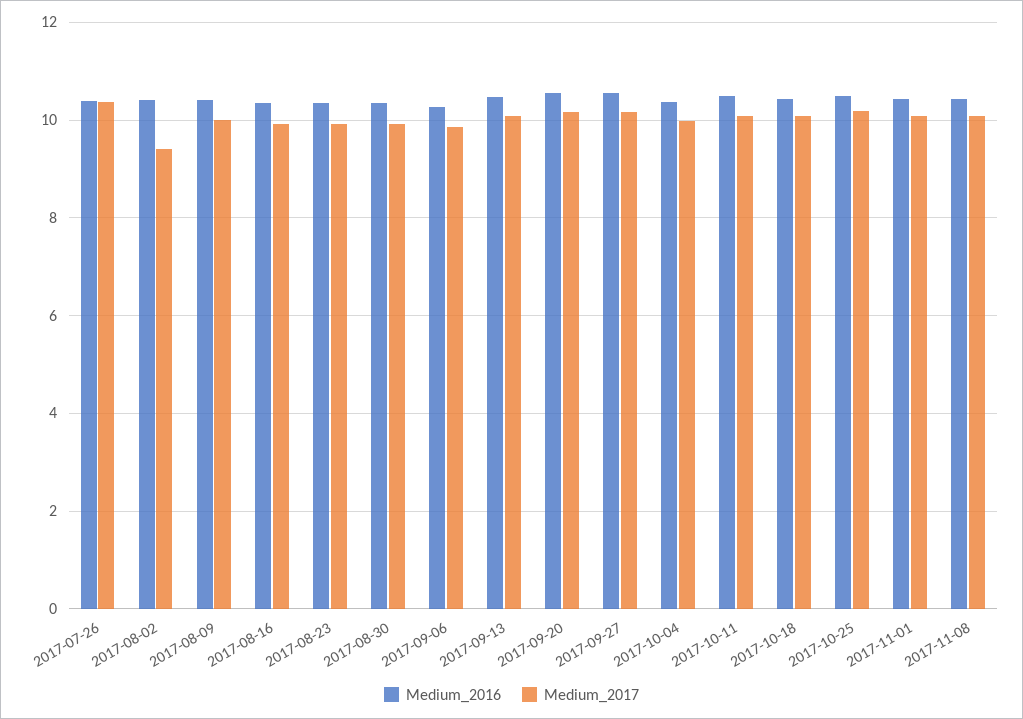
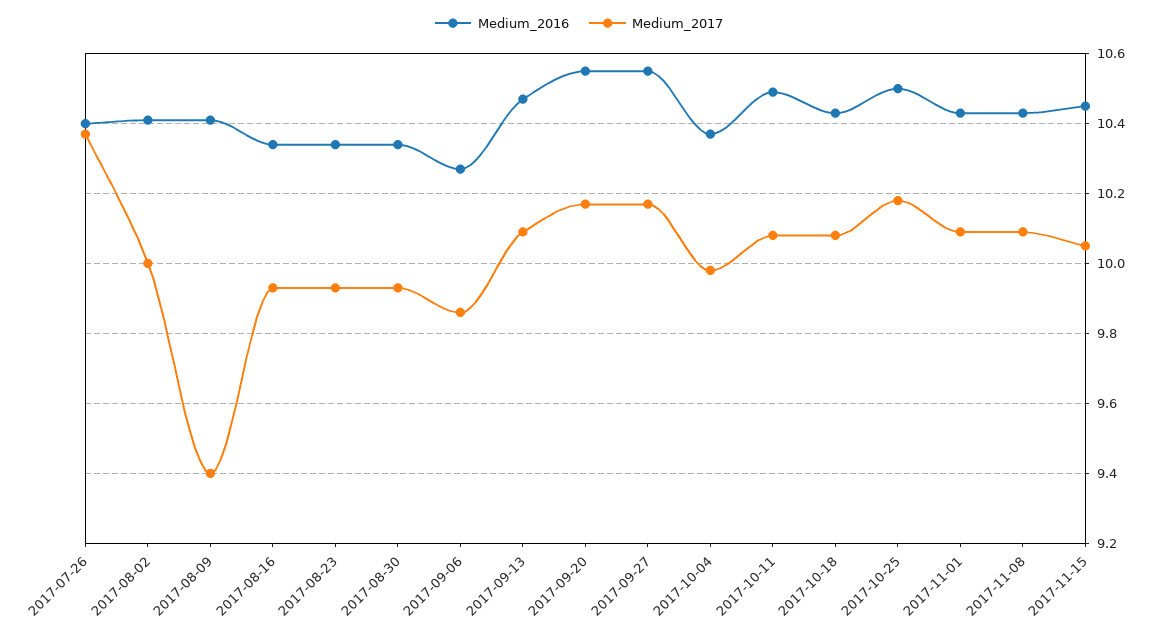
Medium_2017, 2017-08-02: 9.4 -> 10
Medium_2017, 2017-08-09: 10 -> 9.4
Medium_2016, 2017-11-15: none -> 10.45
Medium_2017, 2017-11-15: none -> 10.05

